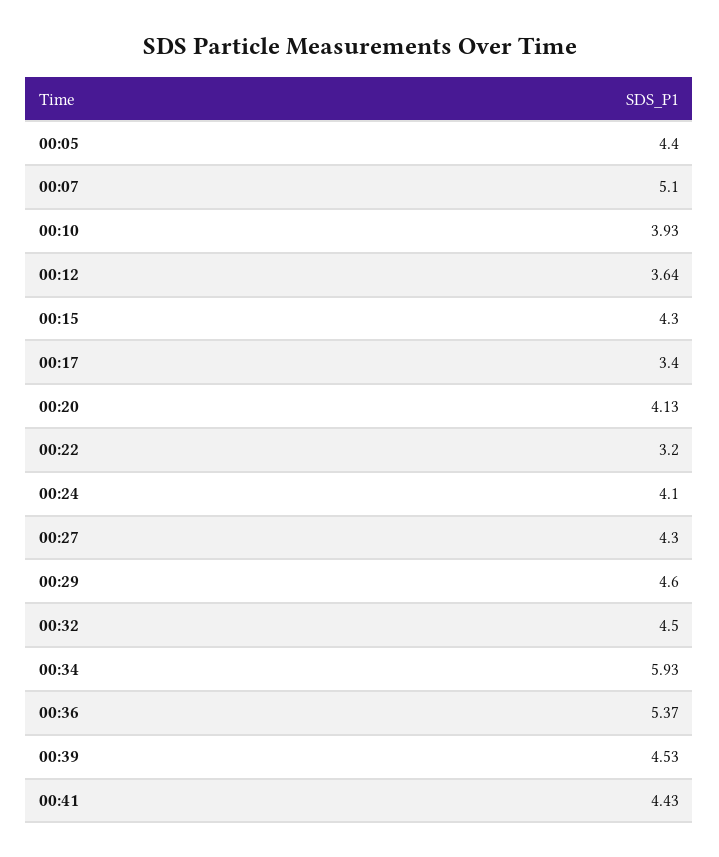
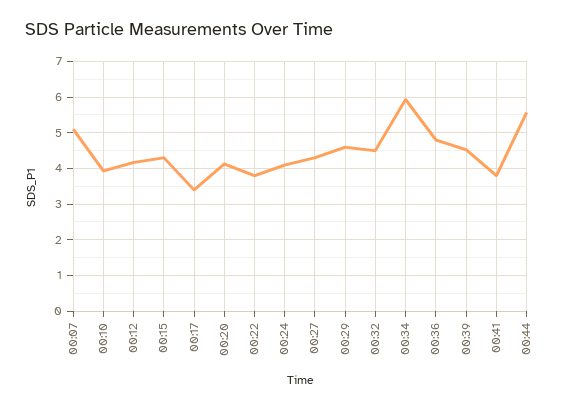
00:05: 4.4 -> none
00:12: 3.64 -> 4.2
00:22: 3.2 -> 3.8
00:36: 5.37 -> 4.8
00:41: 4.43 -> 3.8
00:44: none -> 5.6

